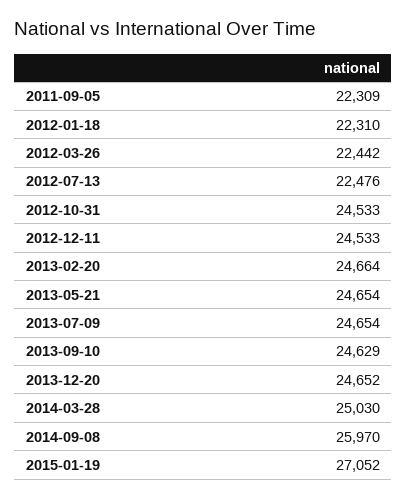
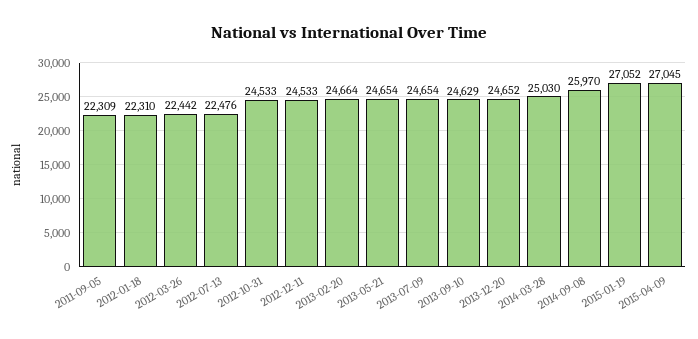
2015-04-09: none -> 27045

